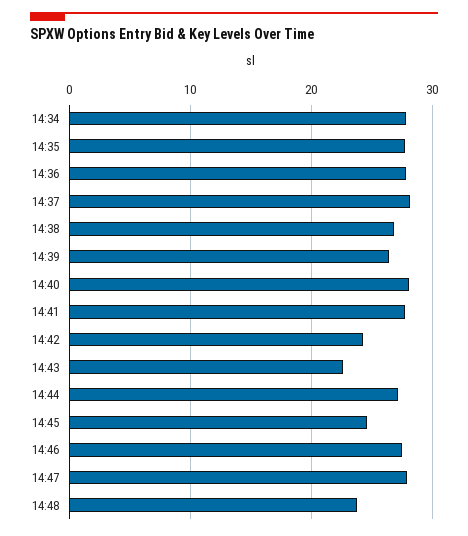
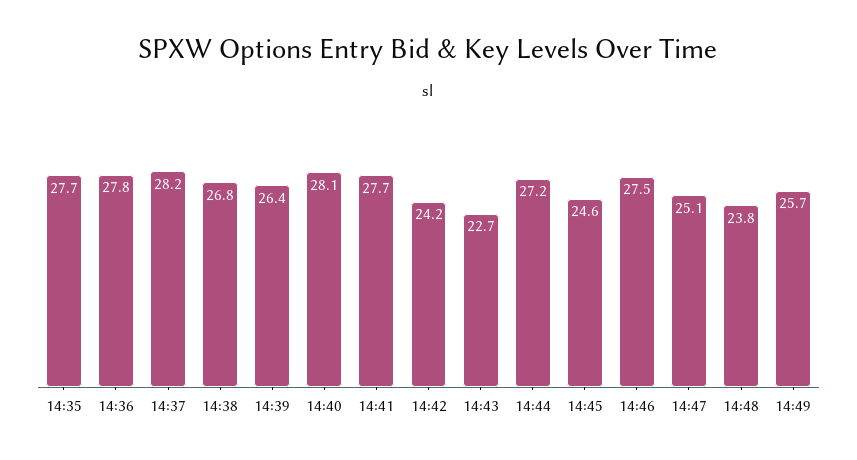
14:34: 28 -> none
14:47: 28 -> 25.1
14:49: none -> 25.7

